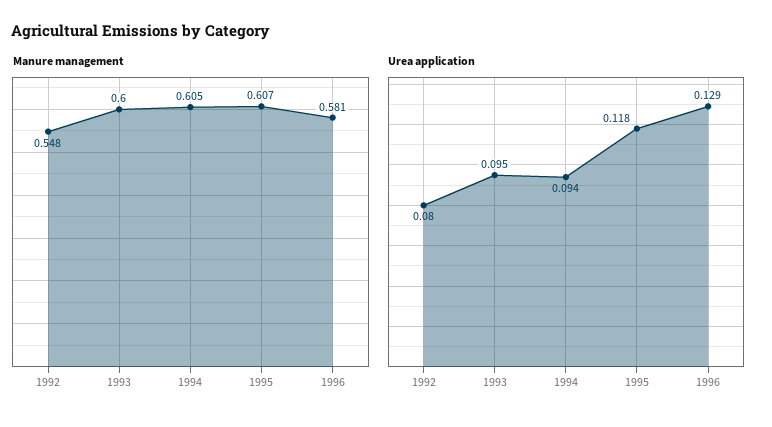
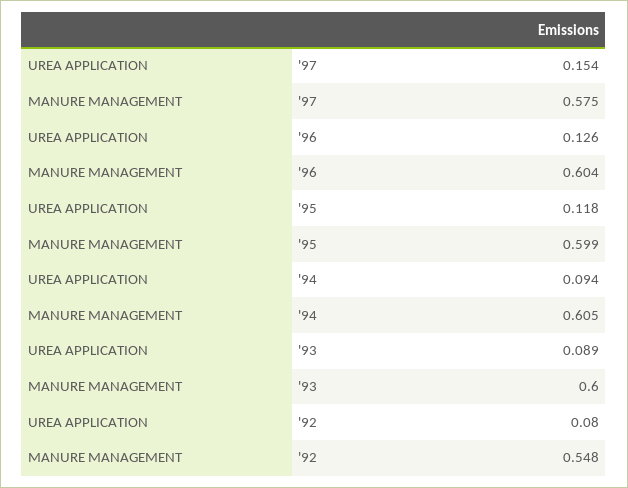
Manure management, 1995: 0.607 -> 0.599
Manure management, 1996: 0.581 -> 0.604
Urea application, 1993: 0.095 -> 0.089
Urea application, 1996: 0.129 -> 0.126
Urea application, '97: none -> 0.154
Manure management, '97: none -> 0.575

